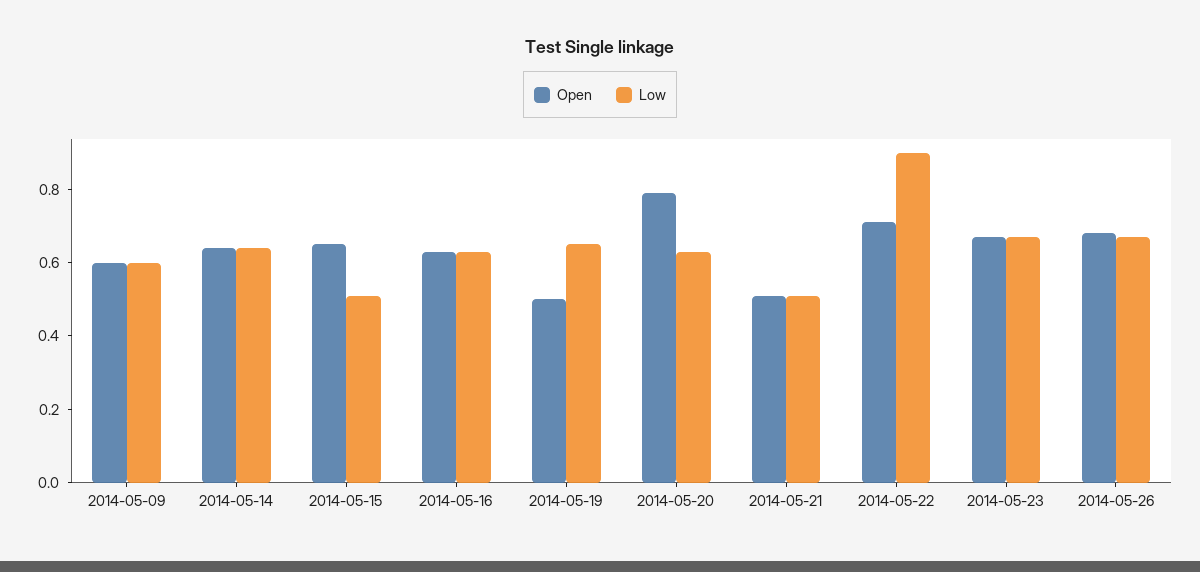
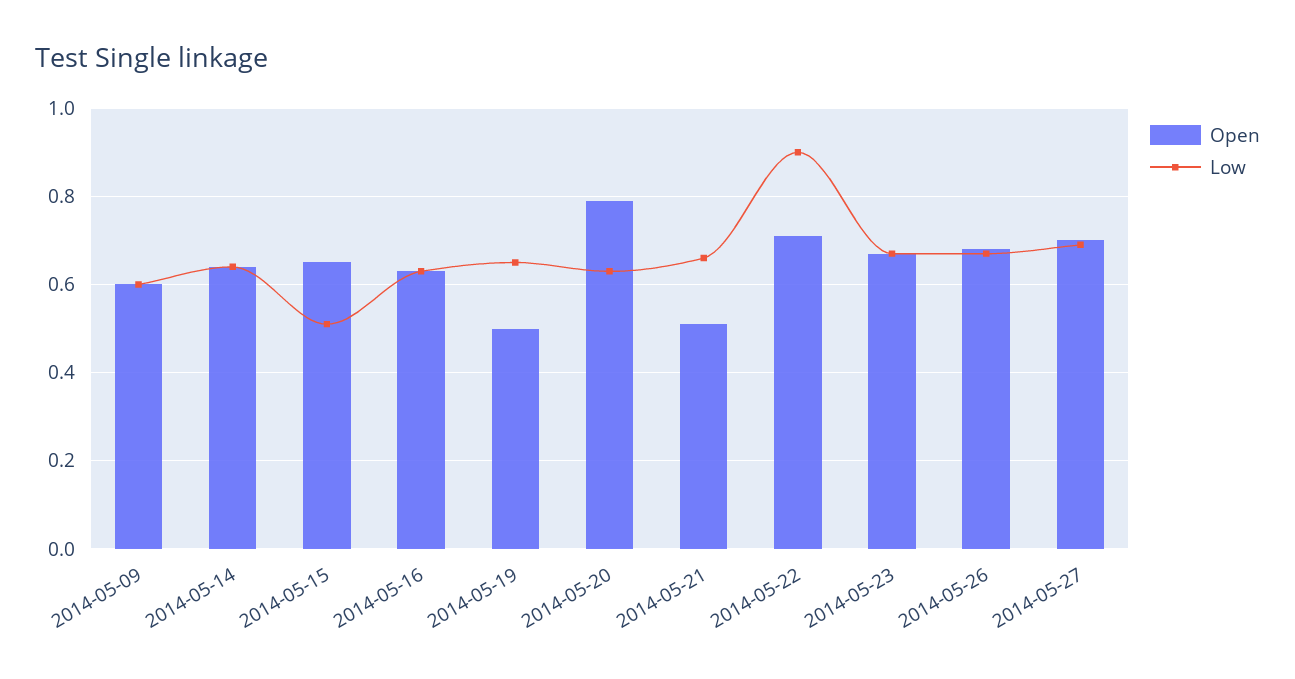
Low, 2014-05-21: 0.5 -> 0.65
Open, 2014-05-27: none -> 0.7
Low, 2014-05-27: none -> 0.7

